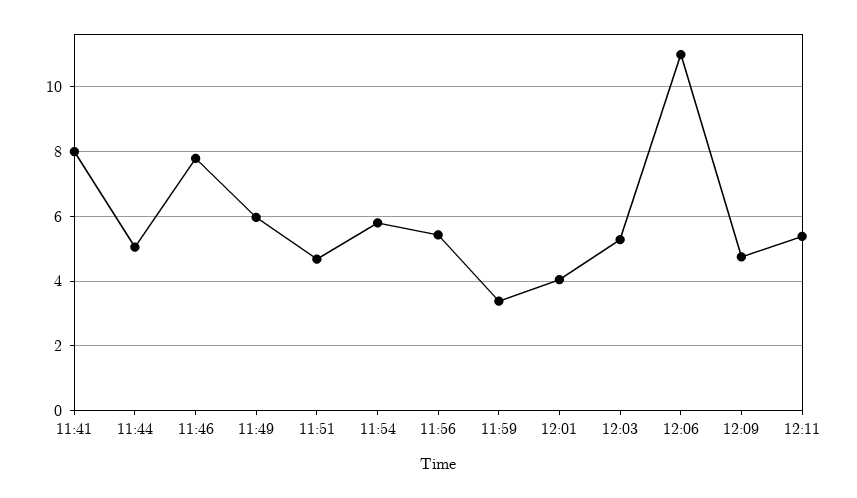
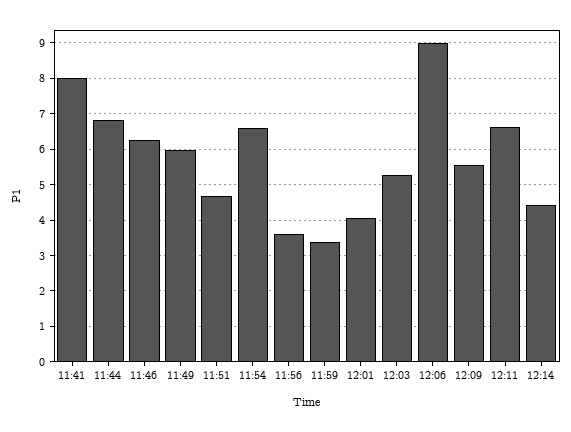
11:44: 5 -> 6.8
11:46: 7.8 -> 6.2
11:54: 5.8 -> 6.6
11:56: 5.4 -> 3.6
12:06: 11 -> 9
12:09: 4.8 -> 5.6
12:11: 5.4 -> 6.6
12:14: none -> 4.4

